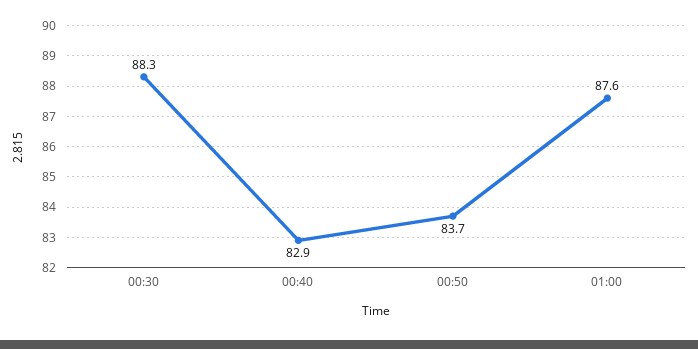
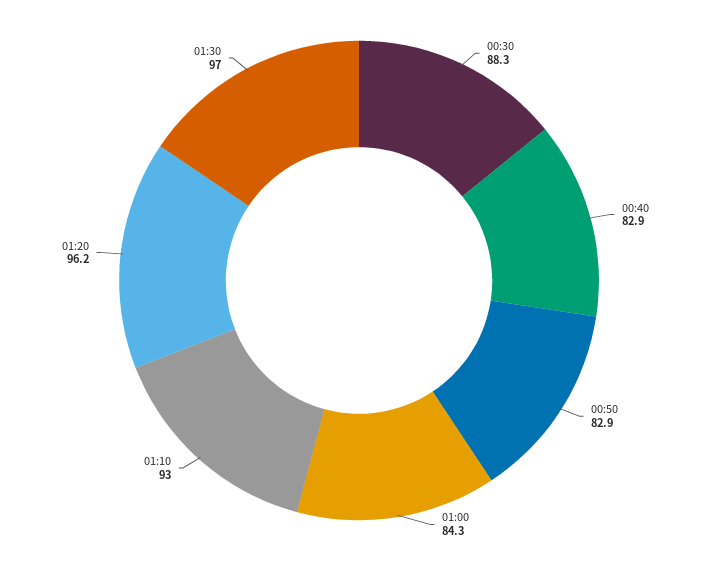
00:50: 83.7 -> 82.9
01:00: 87.6 -> 84.3
01:10: none -> 93
01:20: none -> 96.2
01:30: none -> 97

